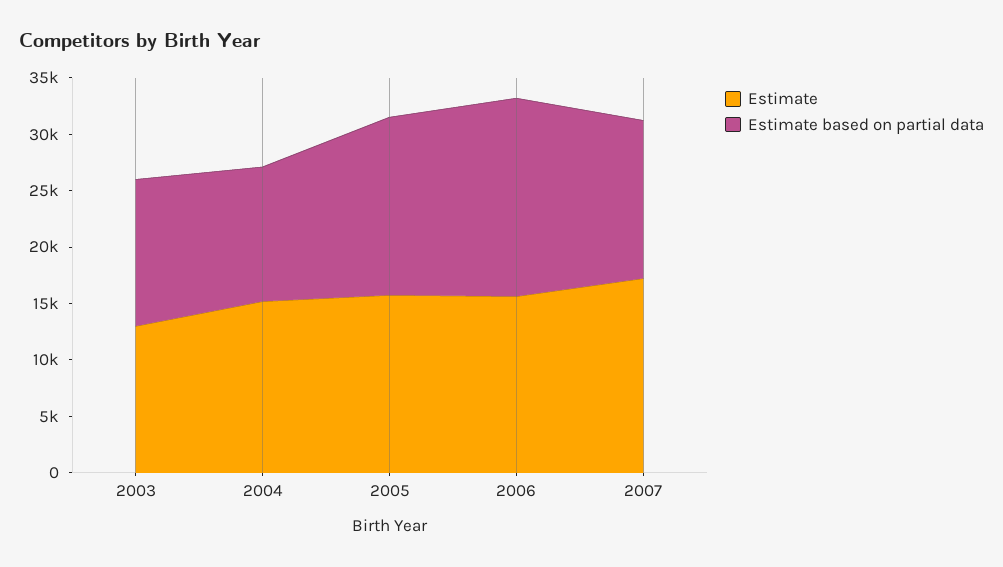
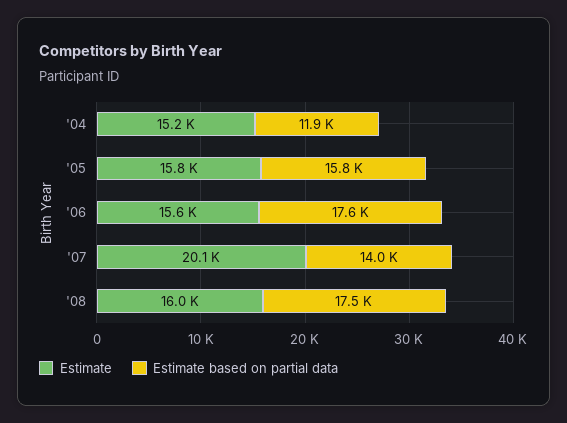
Estimate, 2003: 13000 -> none
Estimate based on partial data, 2003: 13000 -> none
Estimate, 2007: 17000 -> 20100
Estimate, '08: none -> 16000
Estimate based on partial data, '08: none -> 17500

